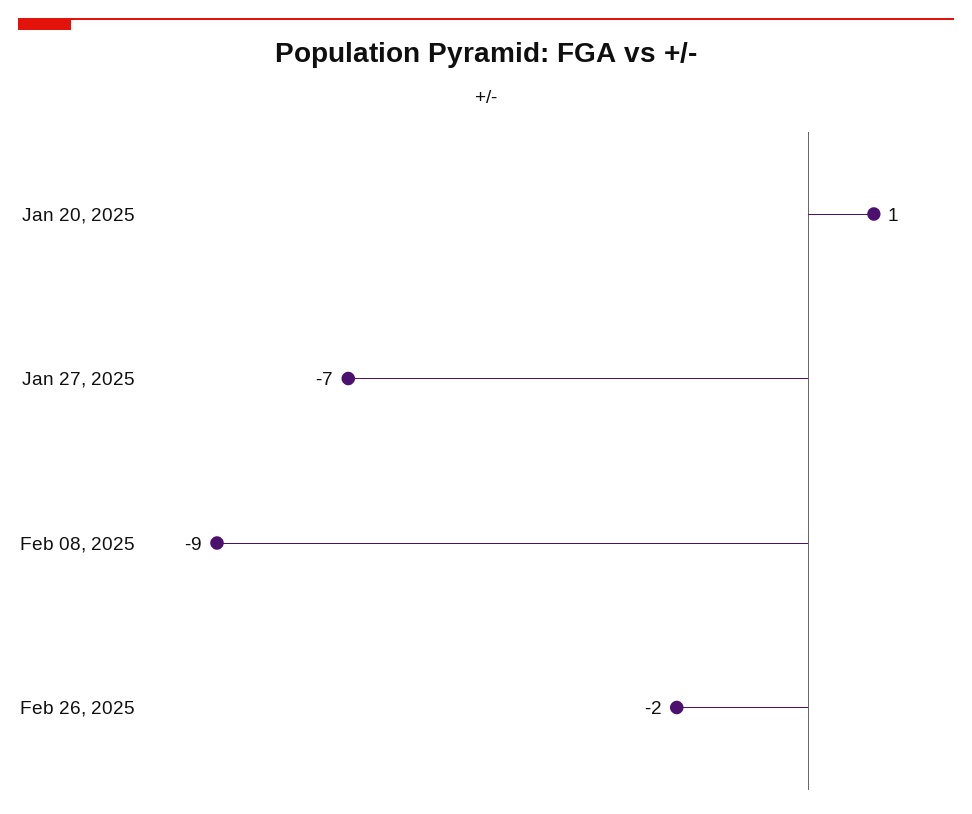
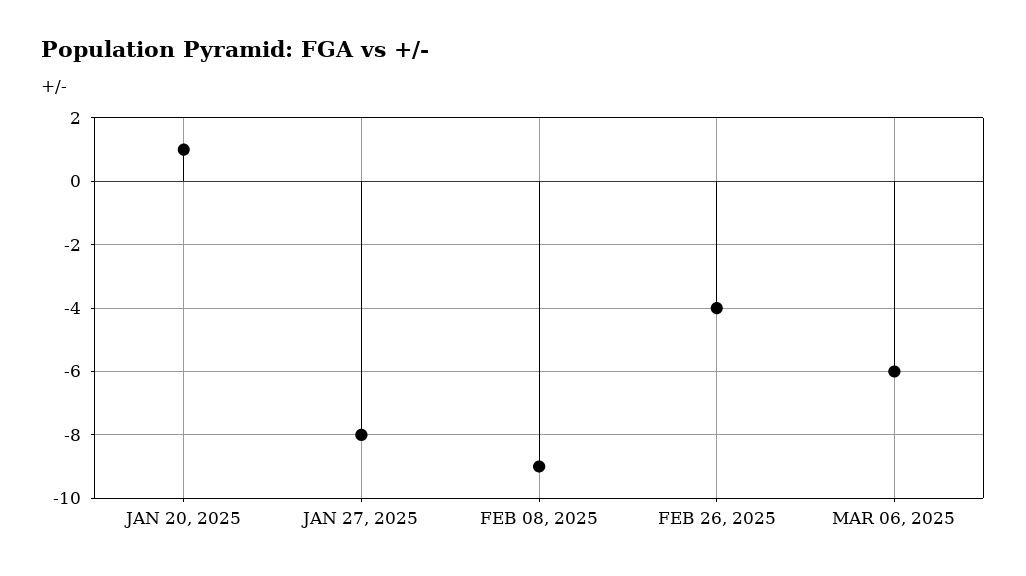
Jan 27, 2025: -7 -> -8
Feb 26, 2025: -2 -> -4
MAR 06, 2025: none -> -6

